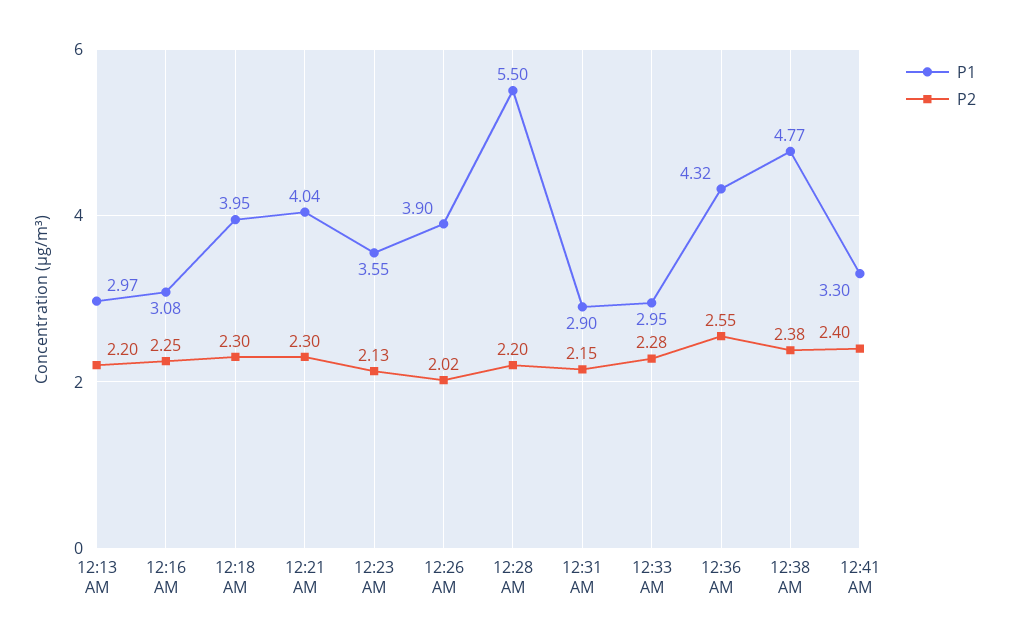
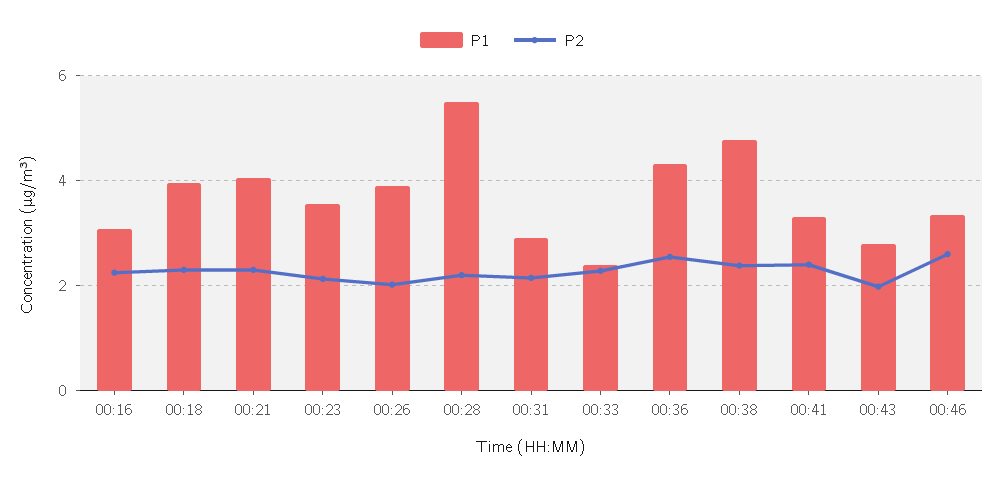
P1, 12:13 AM: 2.97 -> none
P2, 12:13 AM: 2.2 -> none
P1, 12:33 AM: 2.95 -> 2.4
P1, 00:43: none -> 2.8
P2, 00:43: none -> 2
P1, 00:46: none -> 3.4
P2, 00:46: none -> 2.6

